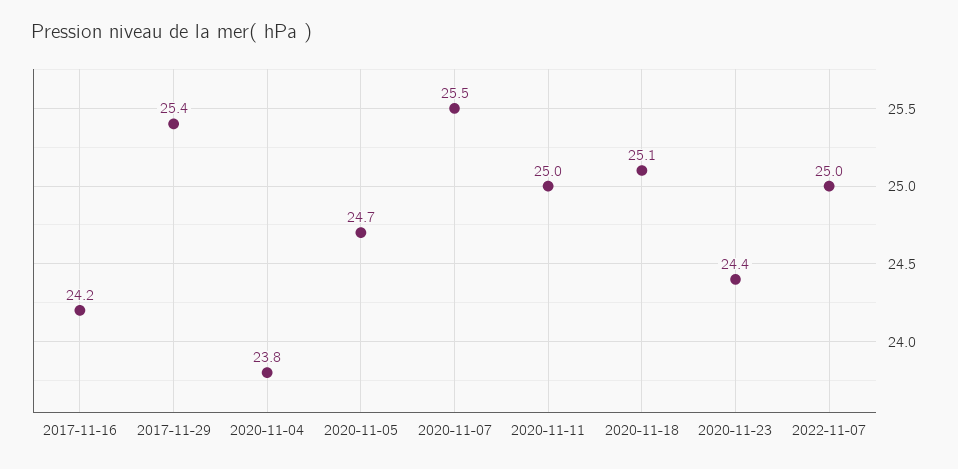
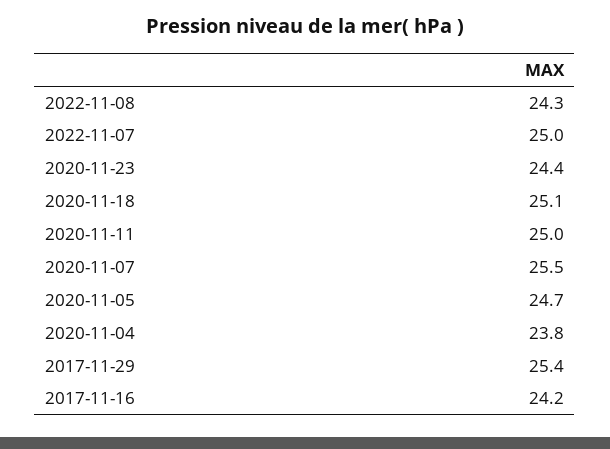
2022-11-08: none -> 24.3

